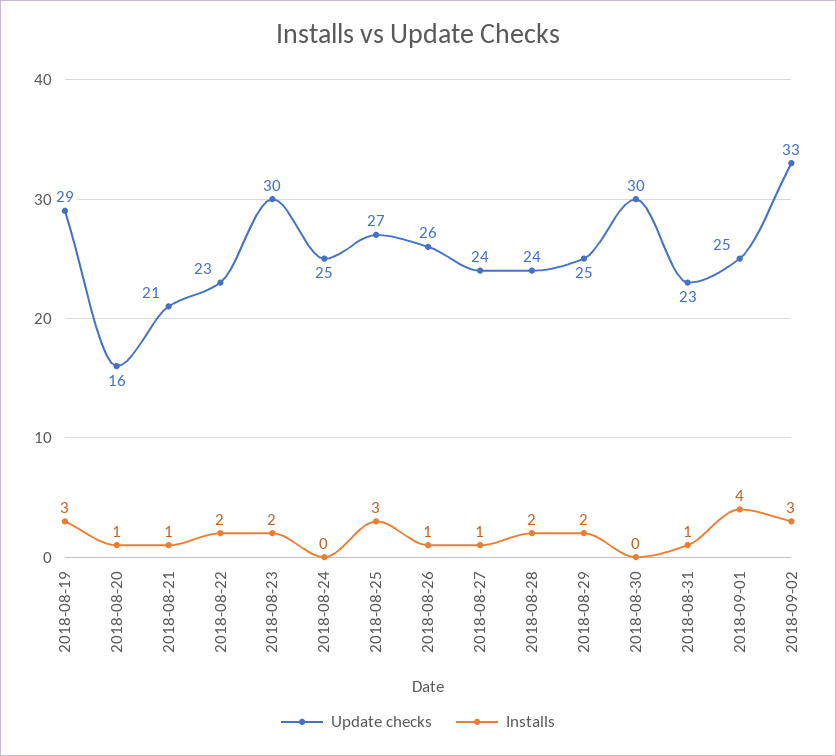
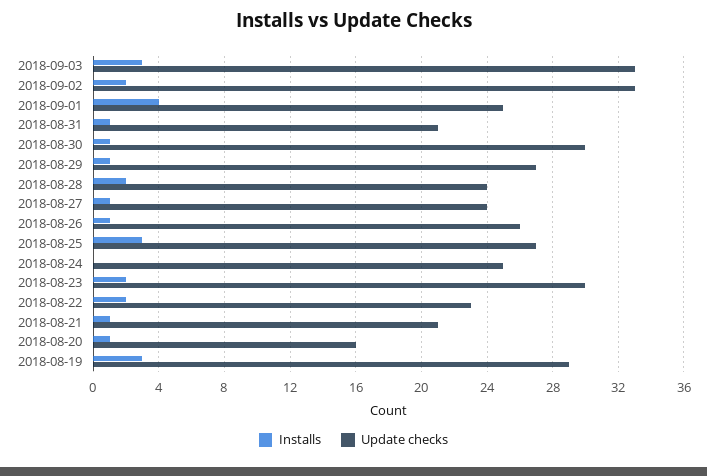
Update checks, 2018-08-29: 25 -> 27
Installs, 2018-08-29: 2 -> 1
Installs, 2018-08-30: 0 -> 1
Update checks, 2018-08-31: 23 -> 21
Installs, 2018-09-02: 3 -> 2
Installs, 2018-09-03: none -> 3
Update checks, 2018-09-03: none -> 33

